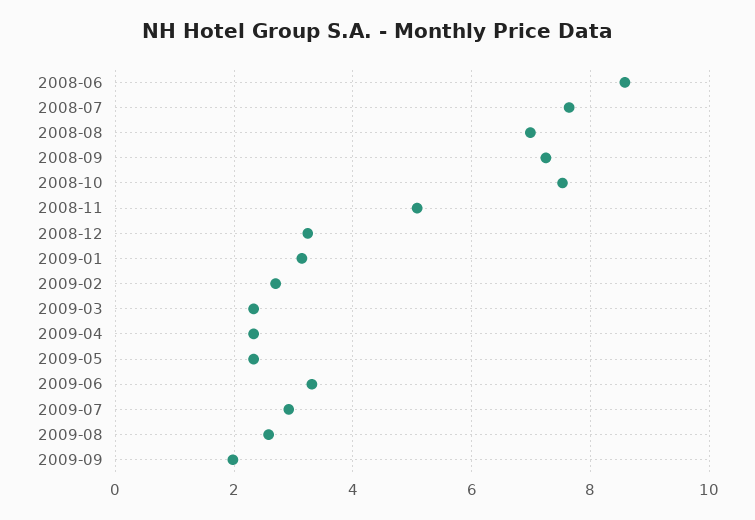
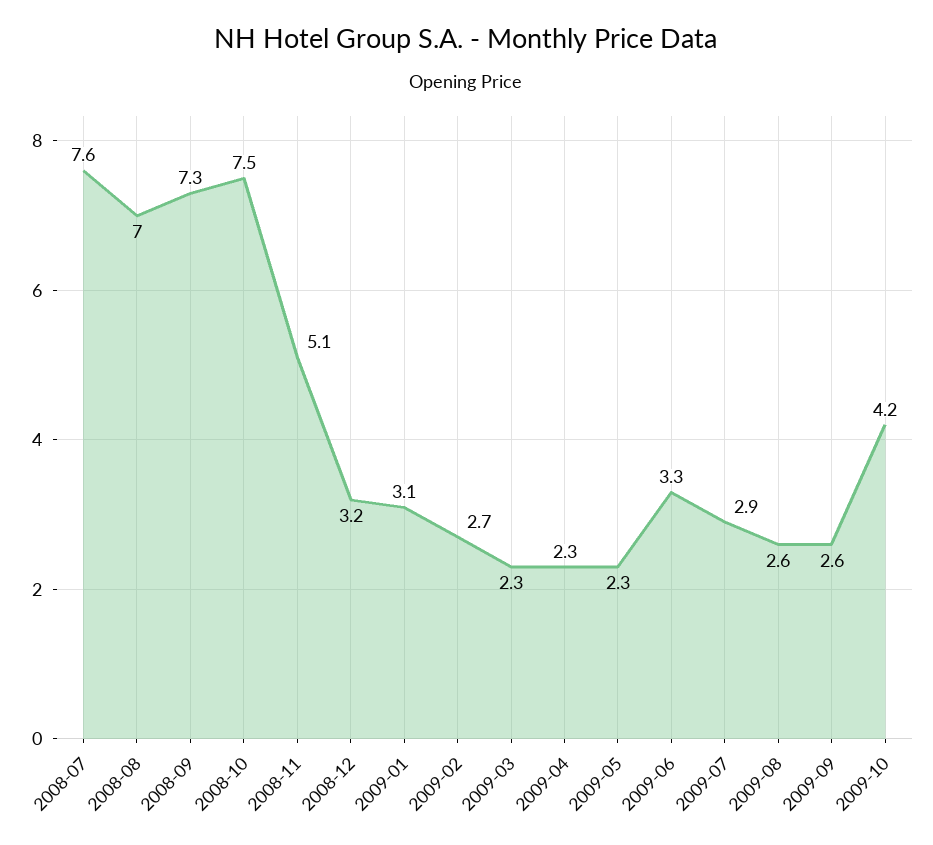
2008-06: 8.6 -> none
2009-09: 2 -> 2.6
2009-10: none -> 4.2

